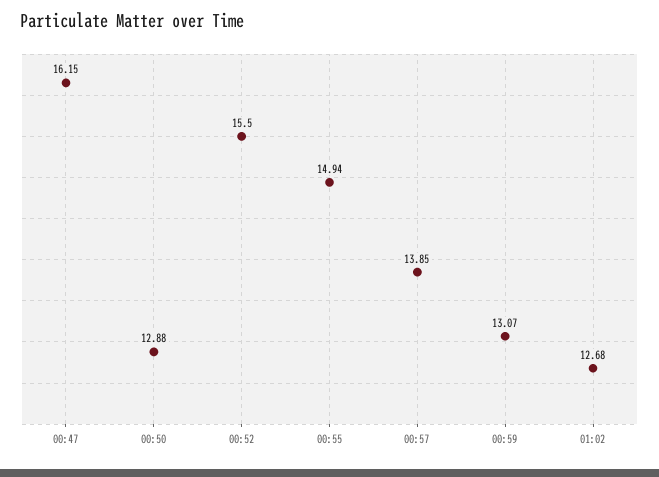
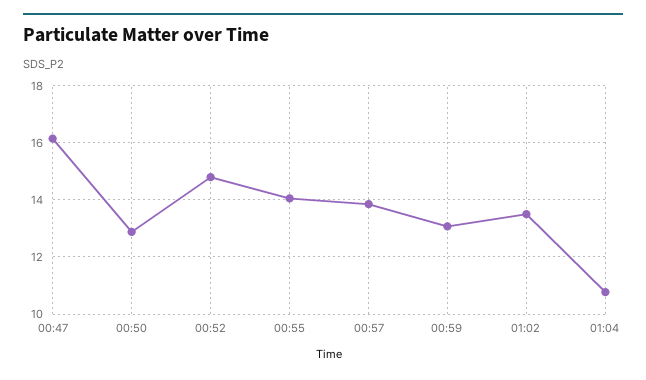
00:52: 15.5 -> 14.75
00:55: 14.94 -> 14
01:02: 12.68 -> 13.5
01:04: none -> 10.75

